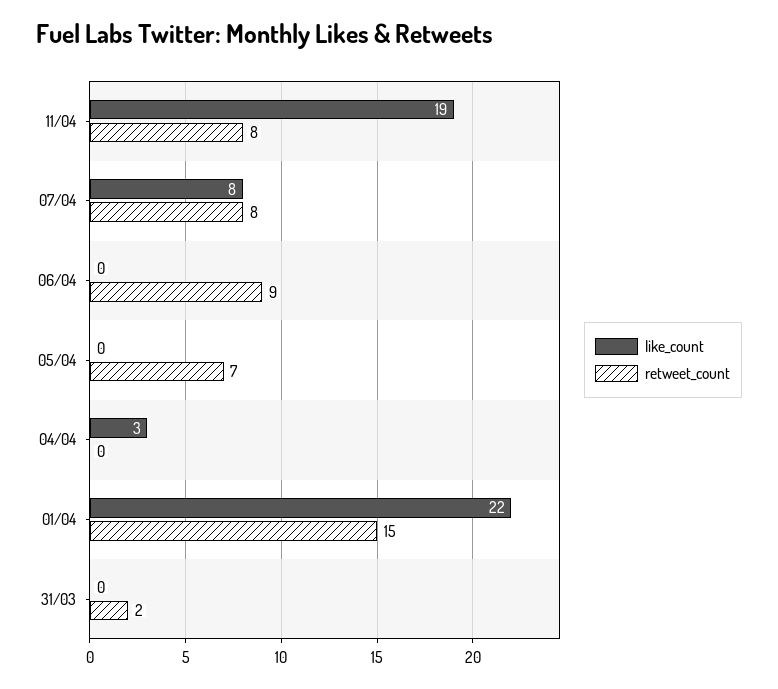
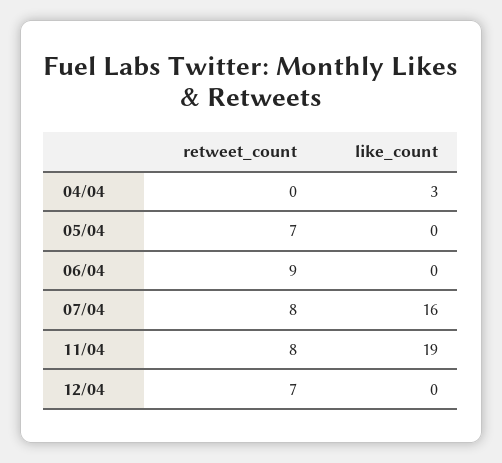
like_count, 07/04: 8 -> 16
like_count, 01/04: 22 -> none
retweet_count, 01/04: 15 -> none
like_count, 31/03: 0 -> none
retweet_count, 31/03: 2 -> none
retweet_count, 12/04: none -> 7
like_count, 12/04: none -> 0

